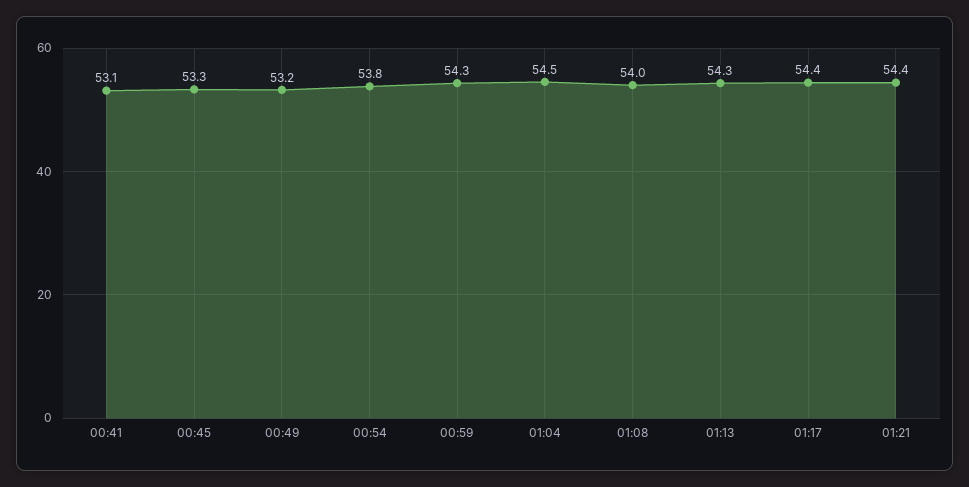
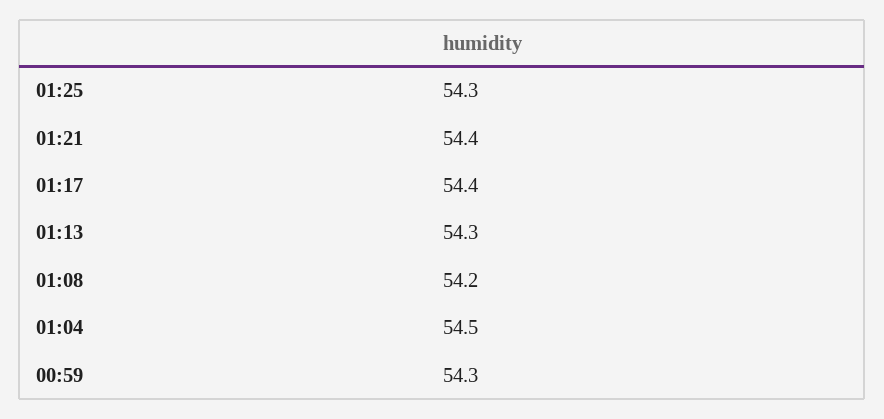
00:41: 53.1 -> none
00:45: 53.3 -> none
00:49: 53.2 -> none
00:54: 53.8 -> none
01:08: 54 -> 54.2
01:25: none -> 54.3

